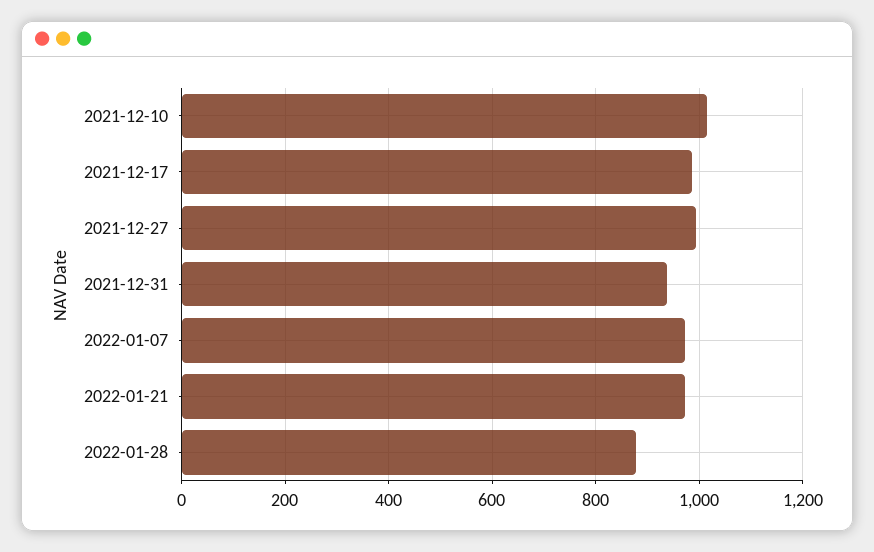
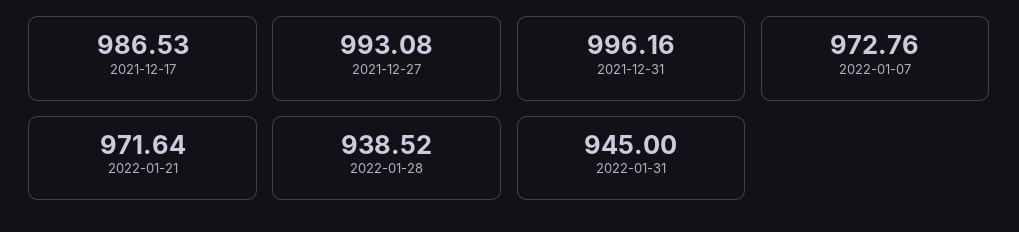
2021-12-10: 1020 -> none
2021-12-31: 940 -> 996.16
2022-01-28: 880 -> 938.52
2022-01-31: none -> 945

